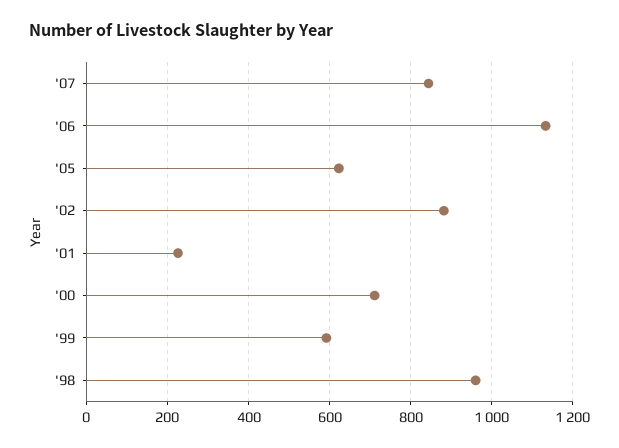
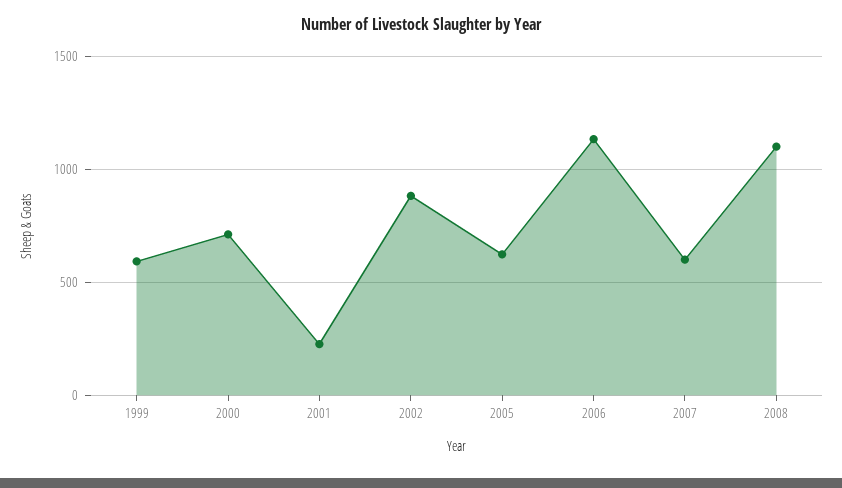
'07: 840 -> 600
'98: 960 -> none
2008: none -> 1100

